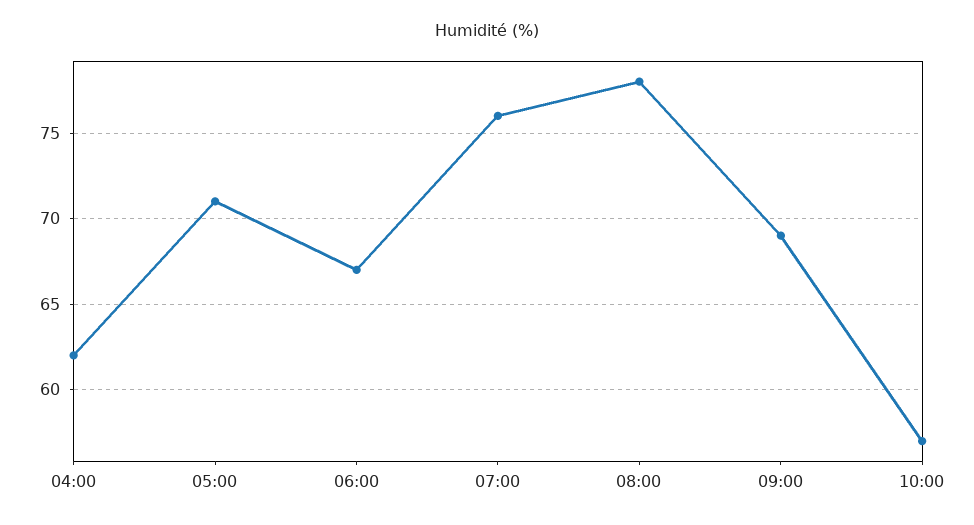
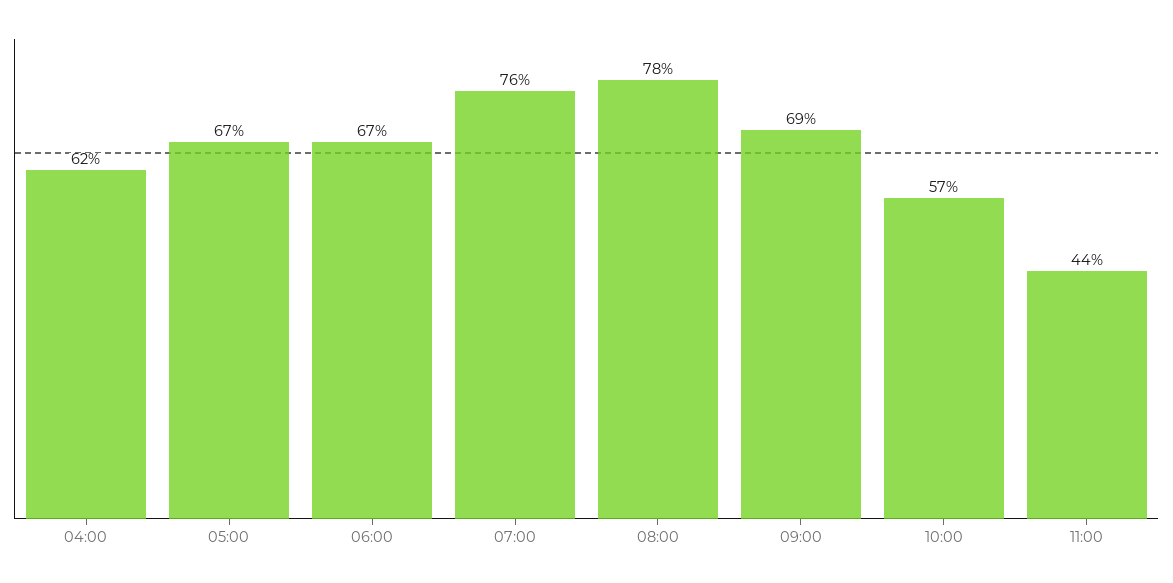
05:00: 71 -> 67
11:00: none -> 44

